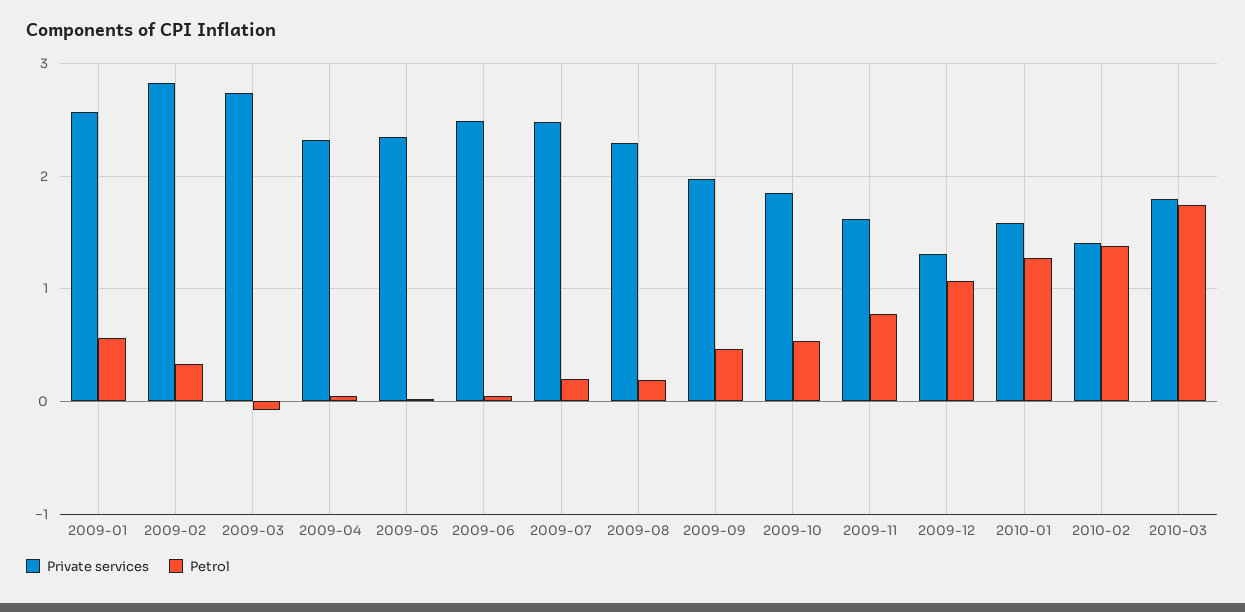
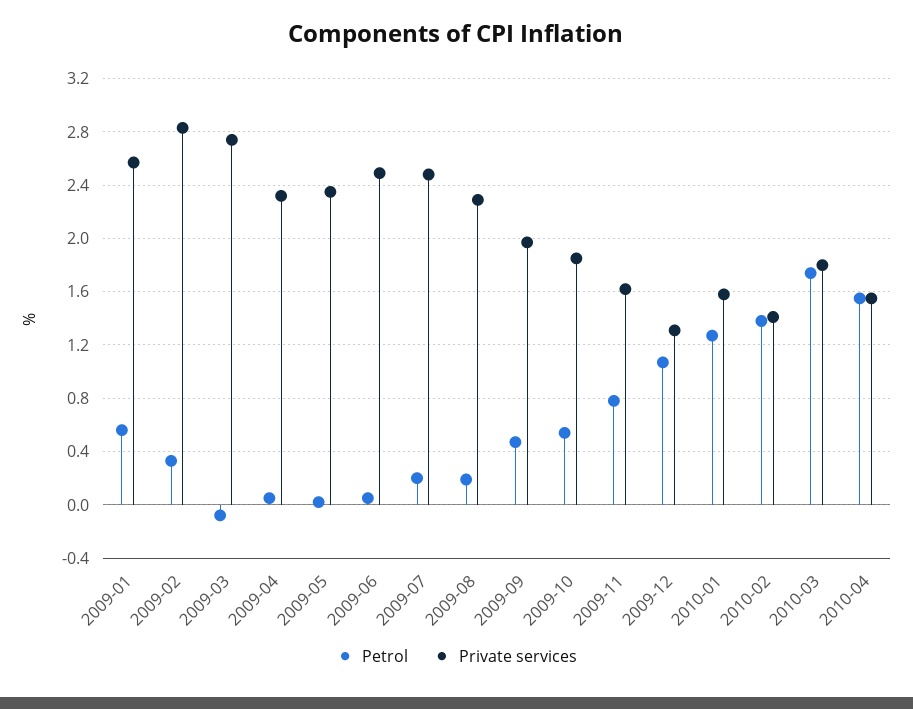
Petrol, 2010-04: none -> 1.55
Private services, 2010-04: none -> 1.55

